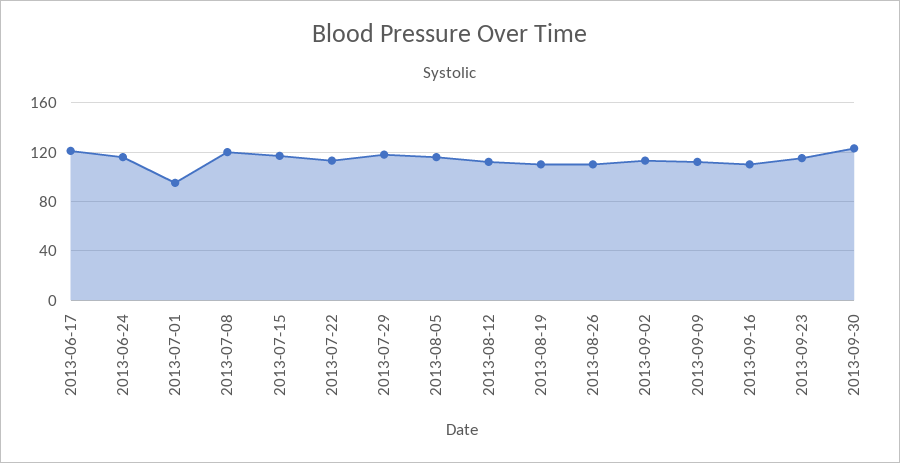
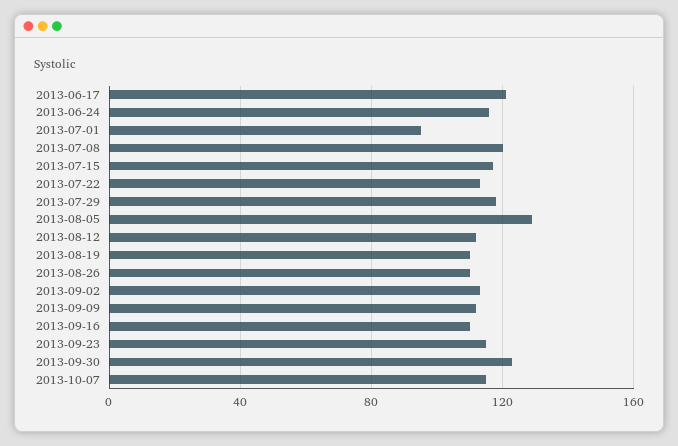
2013-08-05: 115 -> 130
2013-10-07: none -> 115

